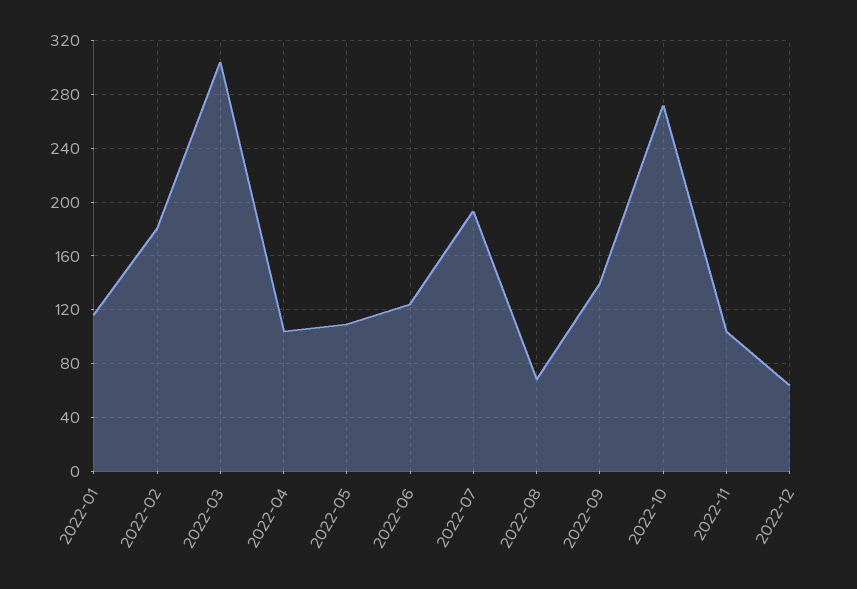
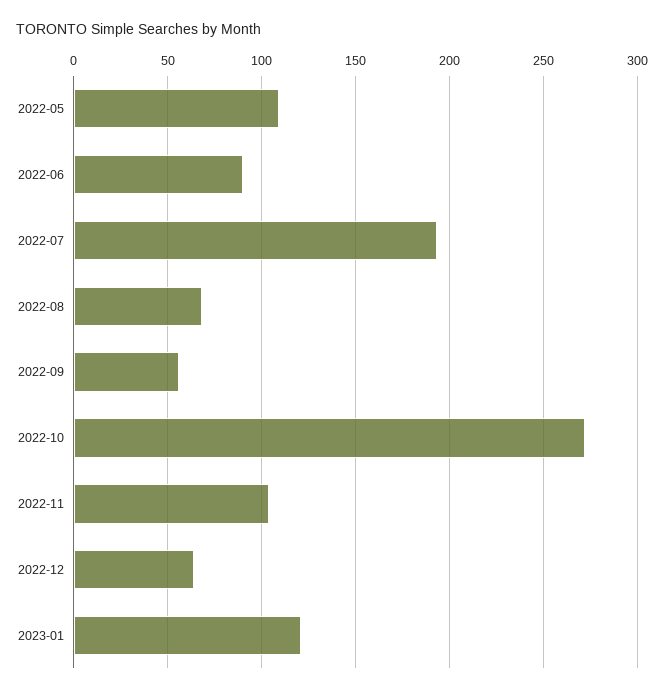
2022-01: 115 -> none
2022-02: 180 -> none
2022-03: 305 -> none
2022-04: 105 -> none
2022-06: 125 -> 90
2022-09: 140 -> 55
2023-01: none -> 120

